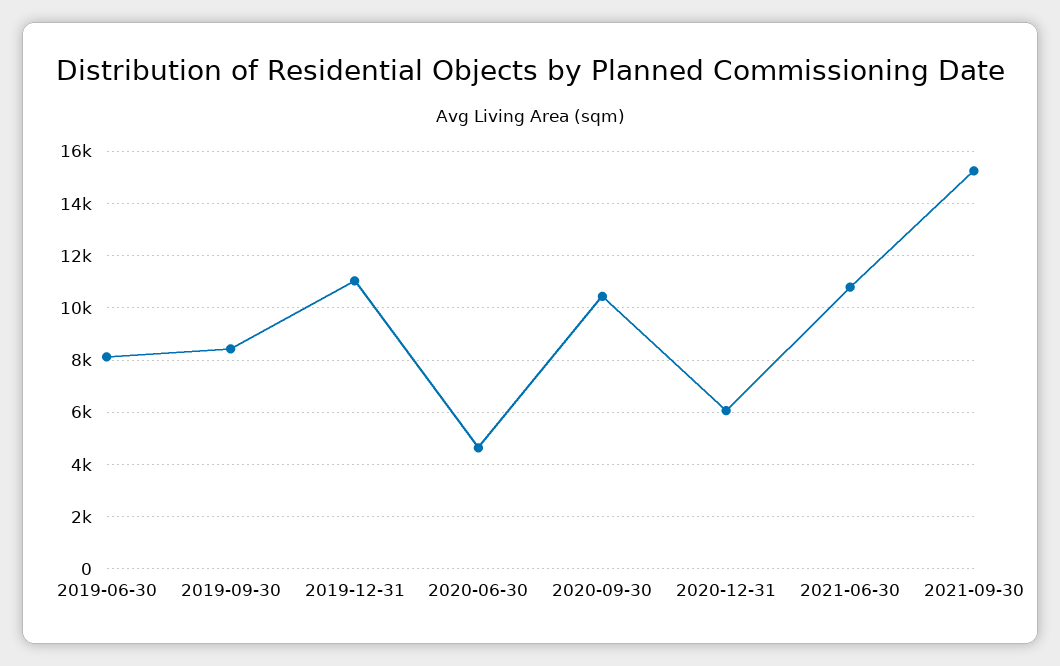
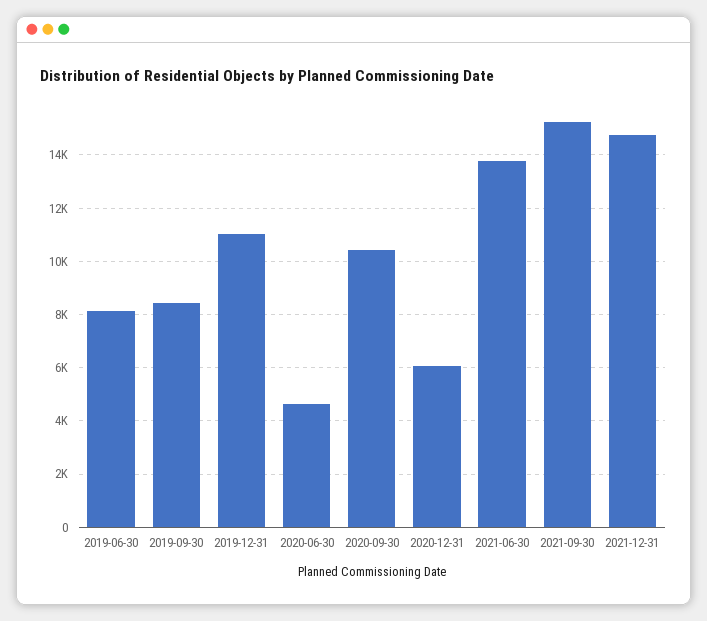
2021-06-30: 10750 -> 13750
2021-12-31: none -> 14750

